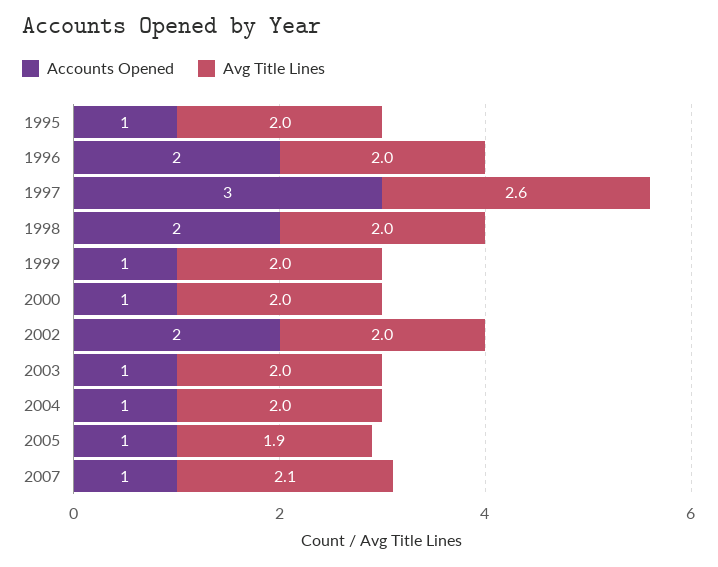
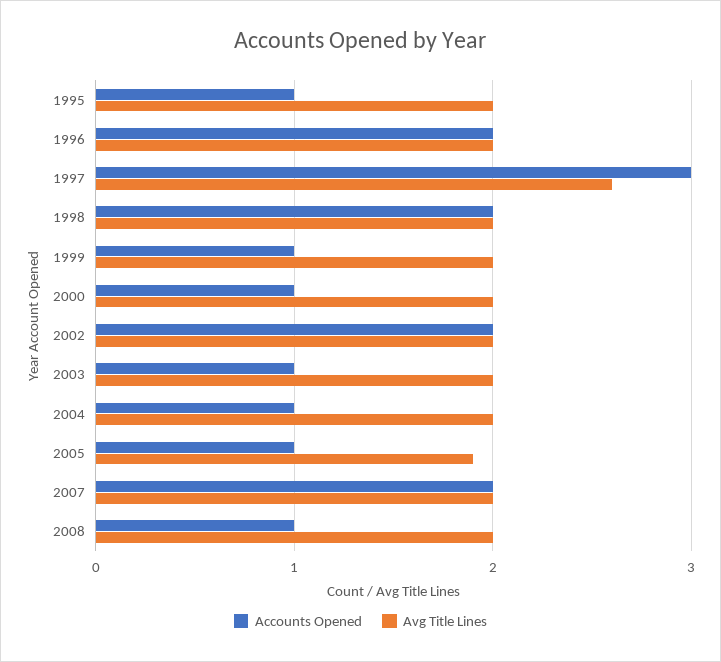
Accounts Opened, 2007: 1 -> 2
Avg Title Lines, 2007: 2.1 -> 2
Accounts Opened, 2008: none -> 1
Avg Title Lines, 2008: none -> 2

